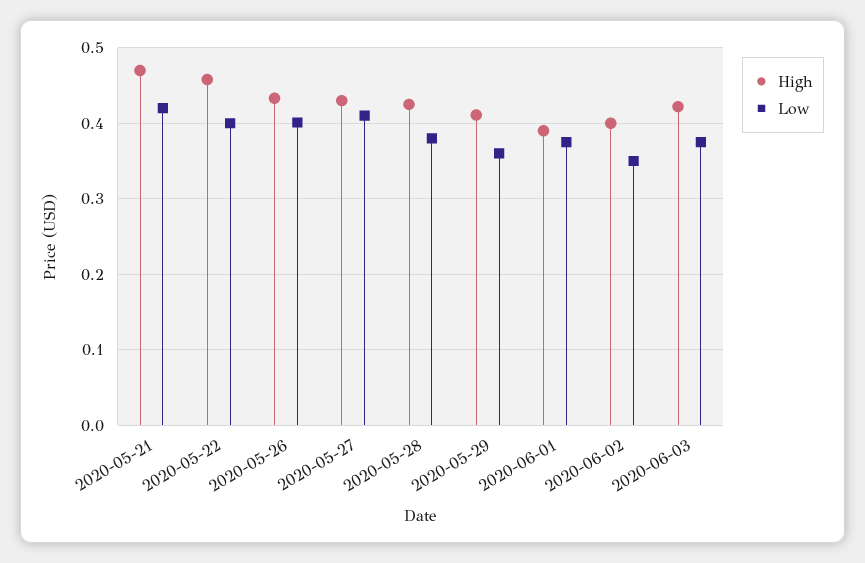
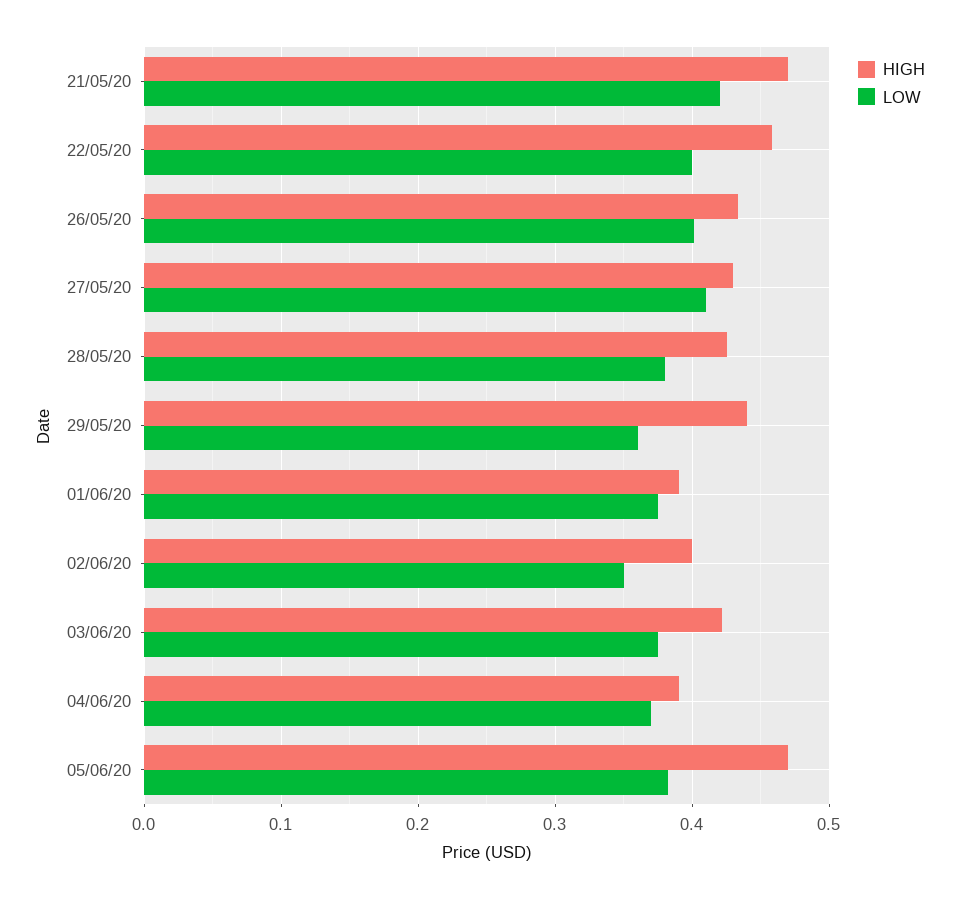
High, 2020-05-29: 0.41 -> 0.44
High, 04/06/20: none -> 0.39
Low, 04/06/20: none -> 0.37
High, 05/06/20: none -> 0.47
Low, 05/06/20: none -> 0.38

